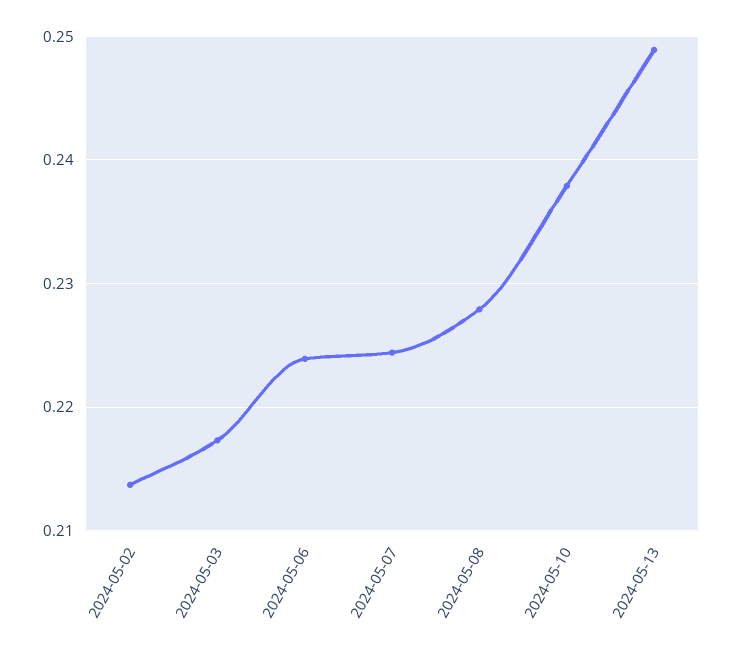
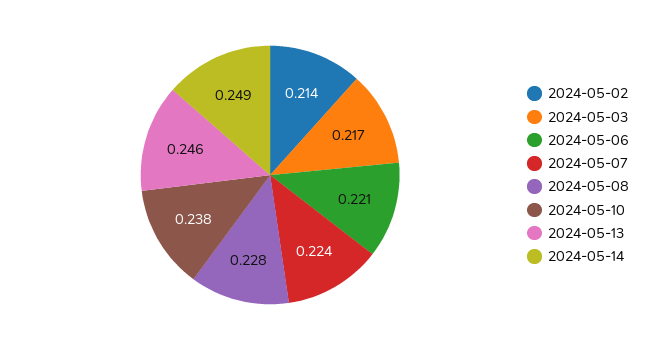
2024-05-06: 0.224 -> 0.221
2024-05-13: 0.249 -> 0.246
2024-05-14: none -> 0.249

